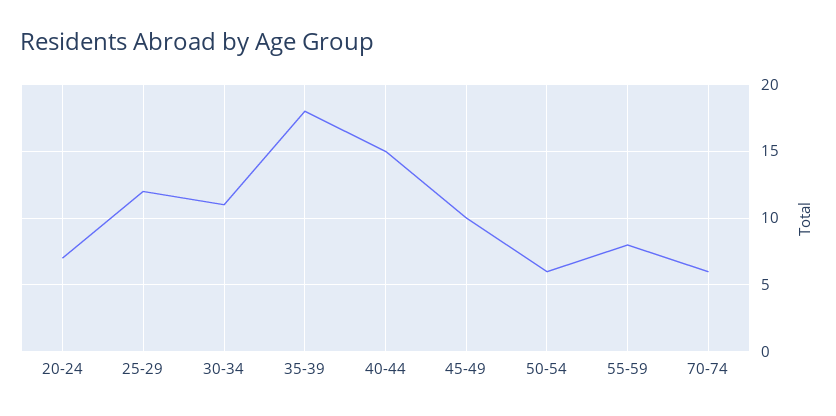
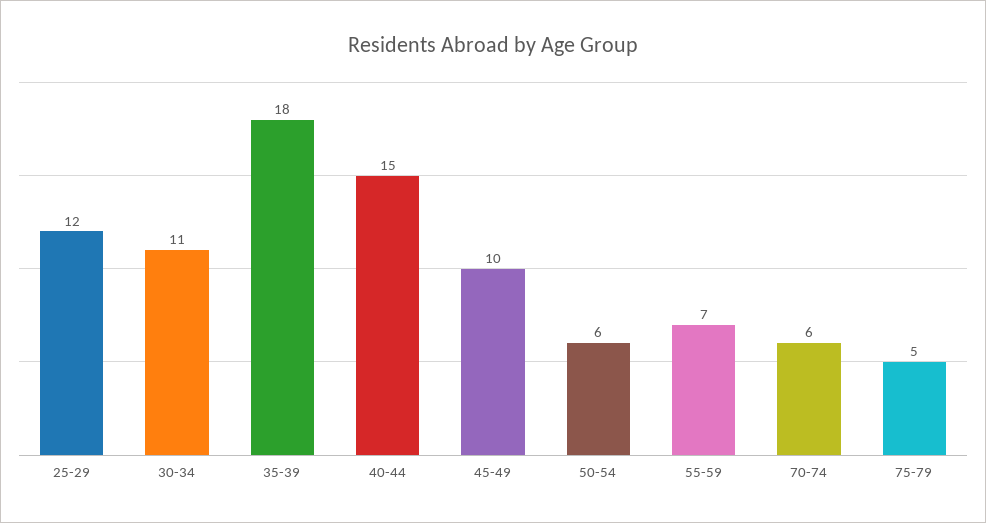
20-24: 7 -> none
55-59: 8 -> 7
75-79: none -> 5

